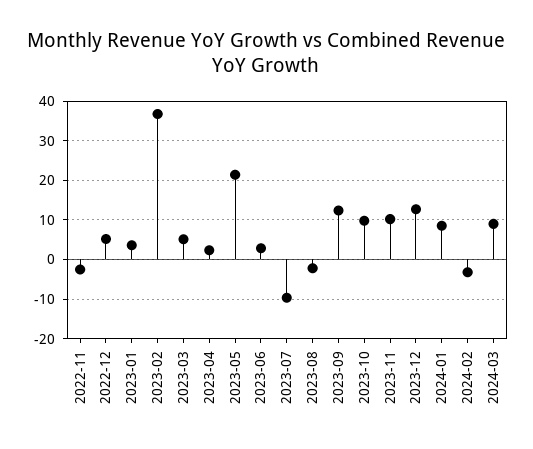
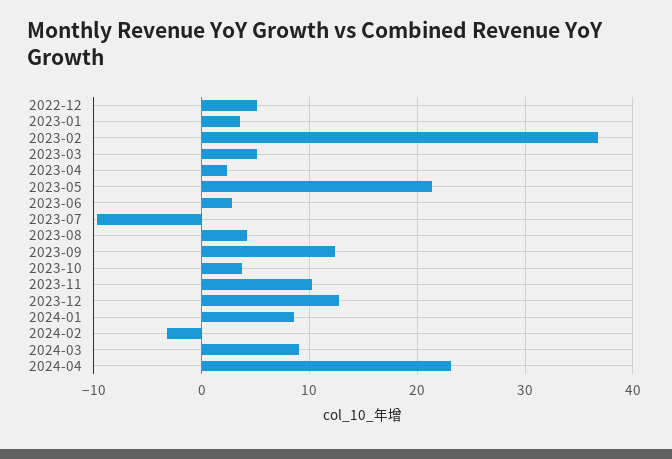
2022-11: -2 -> none
2023-08: -2 -> 4
2023-10: 10 -> 4
2024-04: none -> 23

